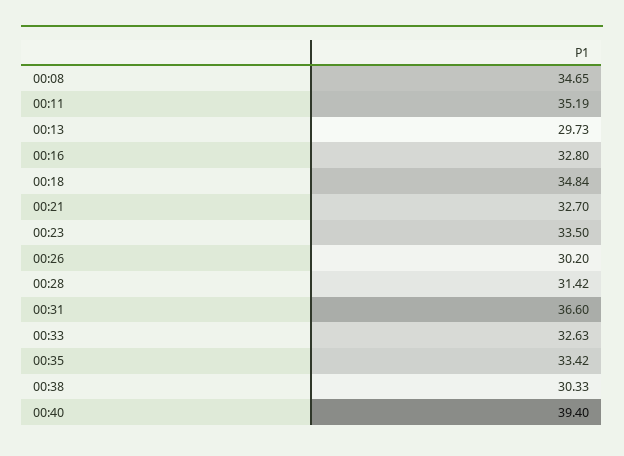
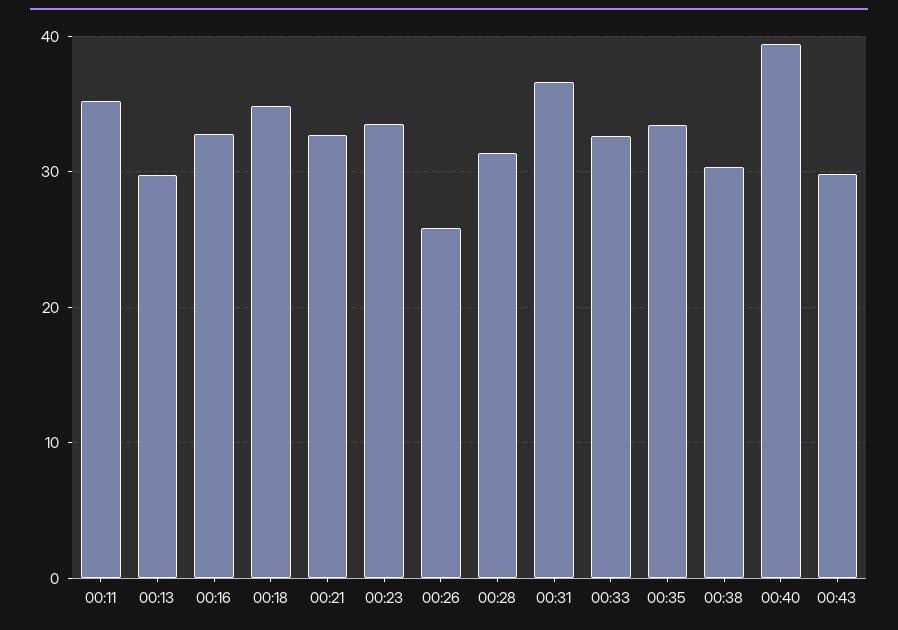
00:08: 34.65 -> none
00:26: 30.2 -> 26
00:43: none -> 30

